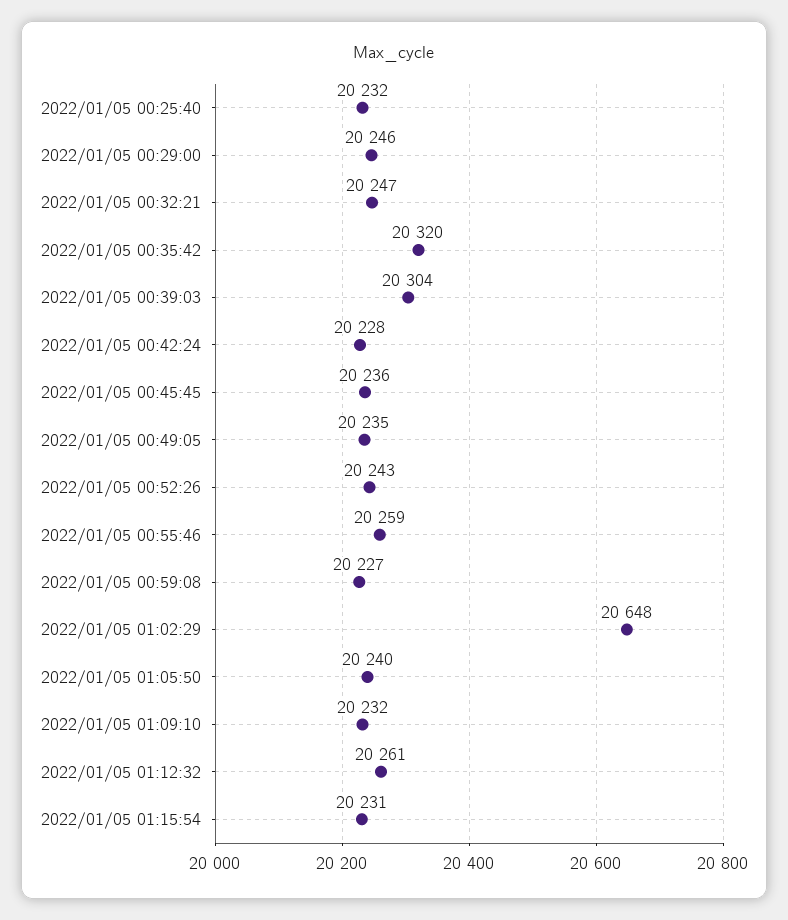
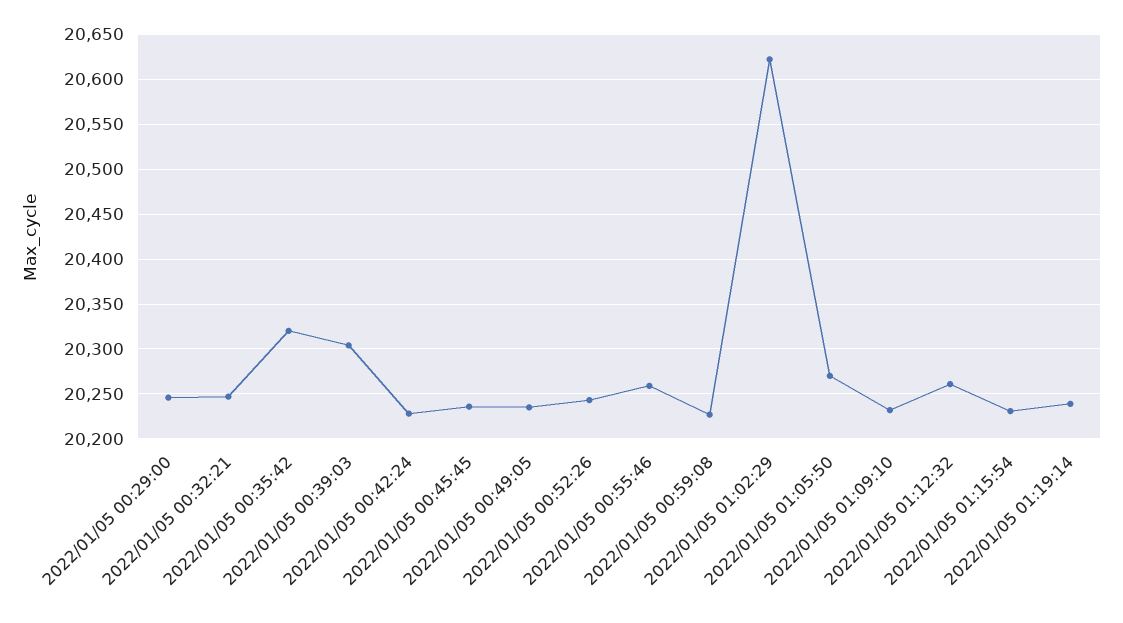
2022/01/05 00:25:40: 20232 -> none
2022/01/05 01:02:29: 20648 -> 20620
2022/01/05 01:05:50: 20240 -> 20270
2022/01/05 01:19:14: none -> 20240

